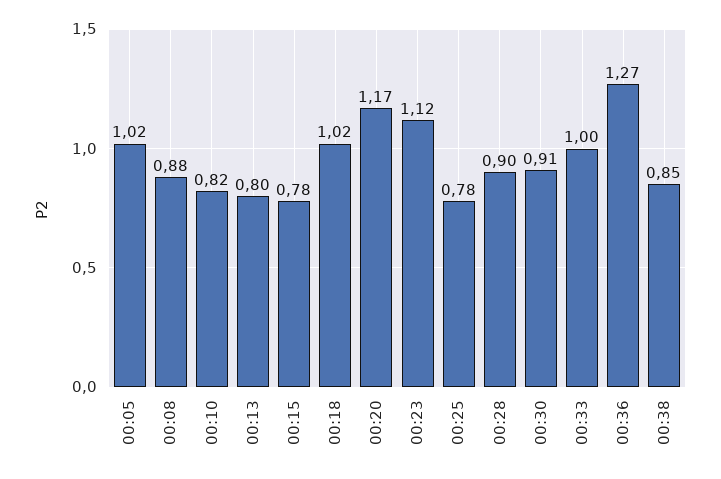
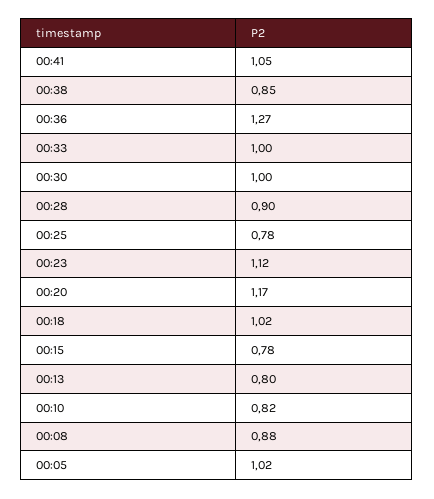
00:30: 0.91 -> 1
00:41: none -> 1.05

